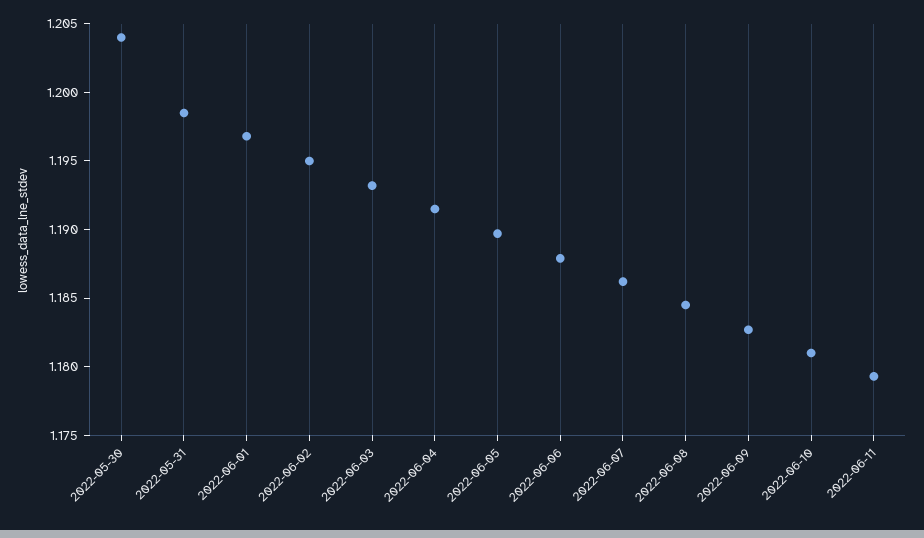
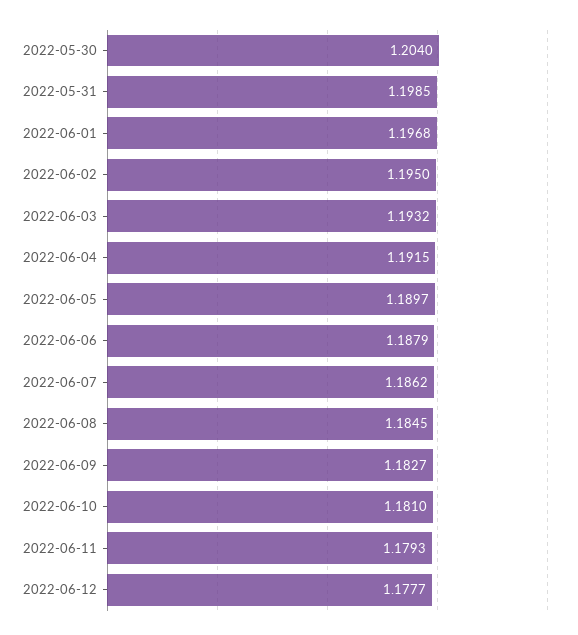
2022-06-12: none -> 1.1777

